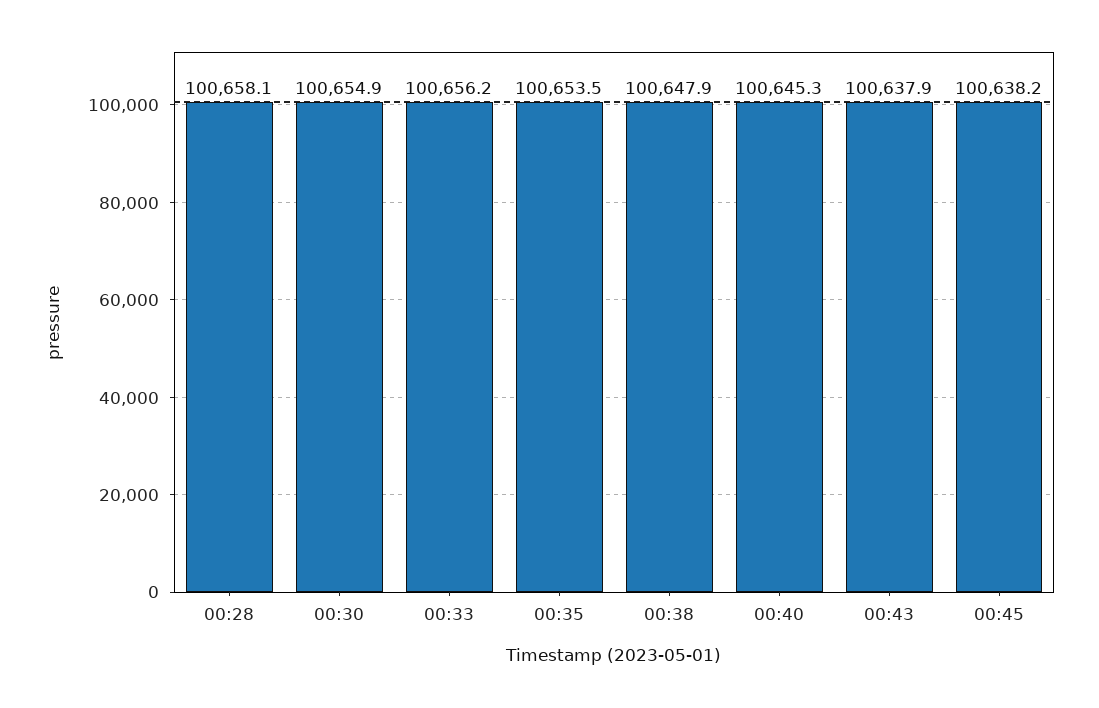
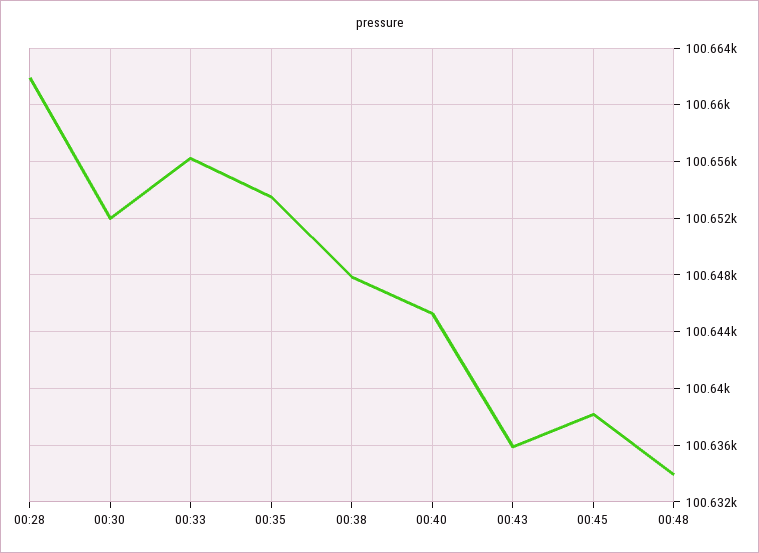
00:28: 100658.1 -> 100662
00:30: 100654.9 -> 100652
00:43: 100637.9 -> 100636
00:48: none -> 100634

